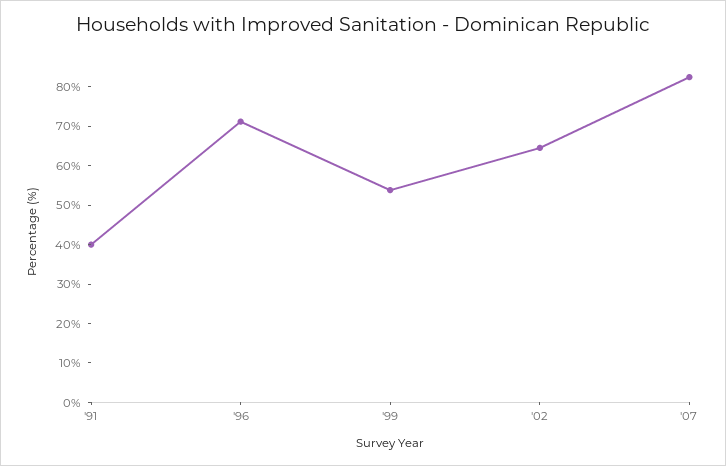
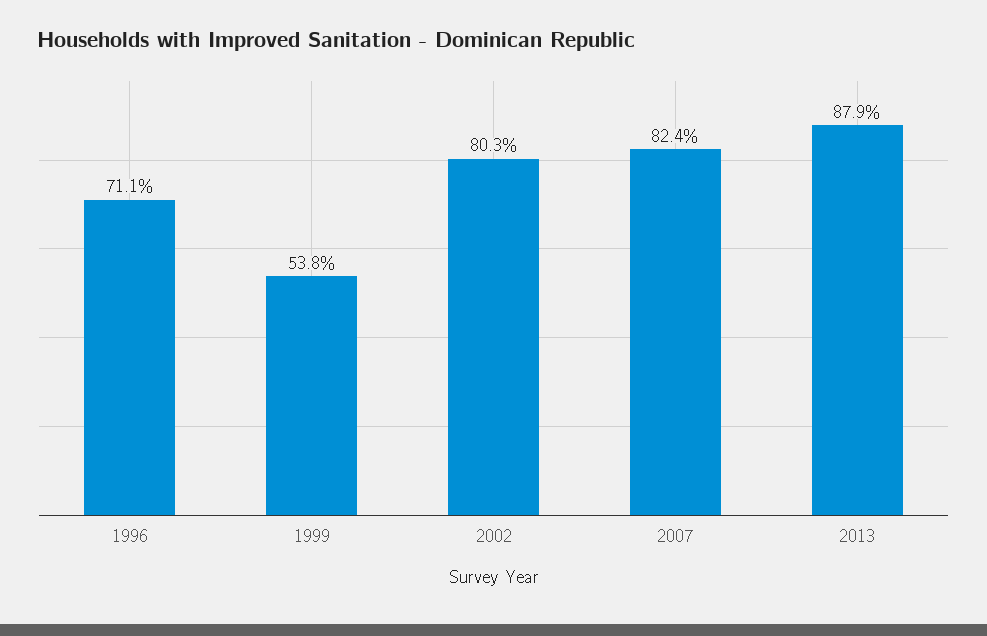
'91: 40 -> none
'02: 65 -> 80.3
2013: none -> 87.9

